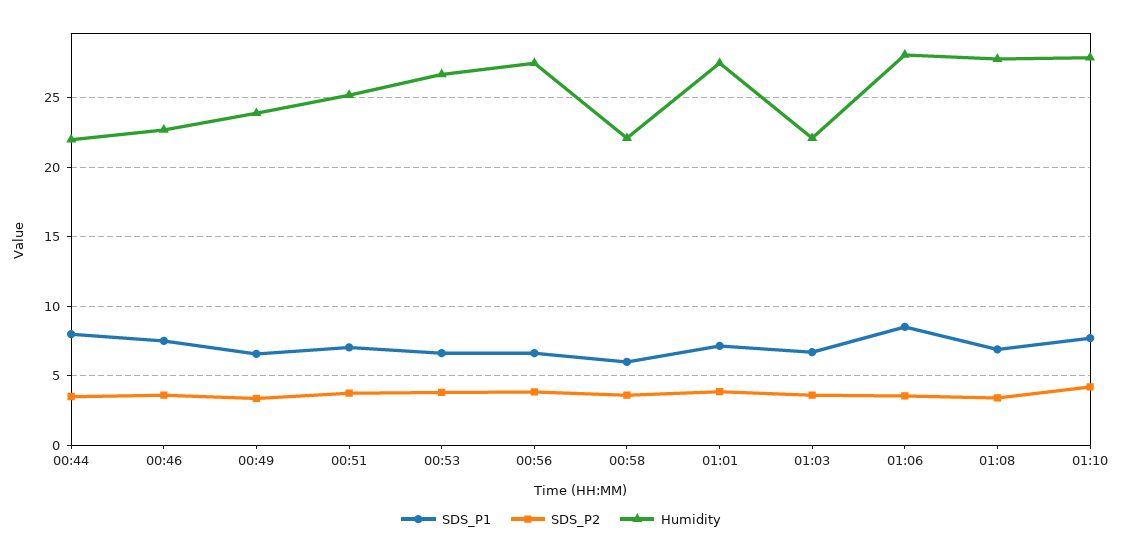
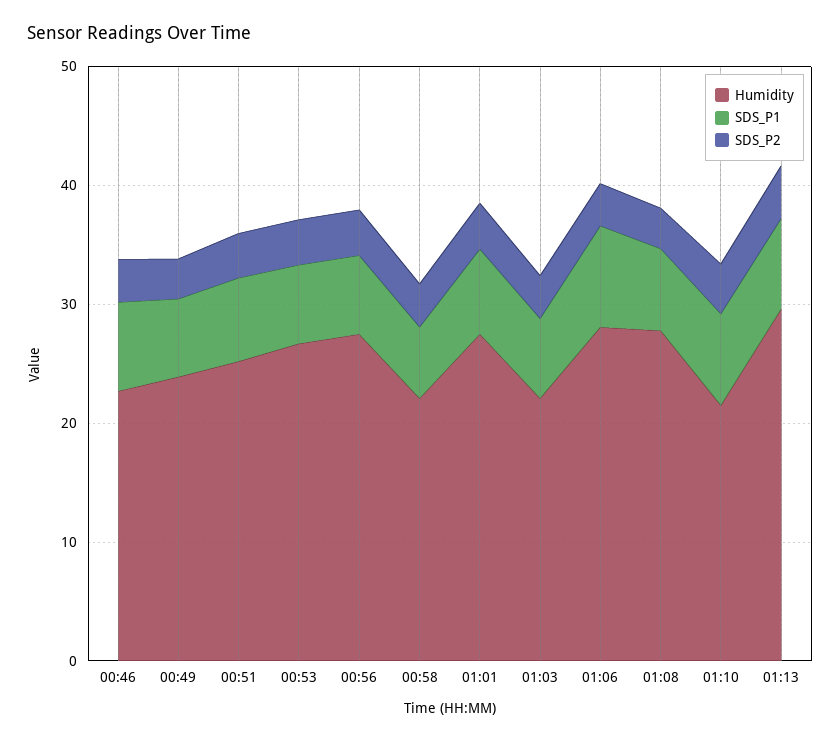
SDS_P1, 00:44: 8 -> none
SDS_P2, 00:44: 3.5 -> none
Humidity, 00:44: 22 -> none
Humidity, 01:10: 28 -> 22
Humidity, 01:13: none -> 30
SDS_P1, 01:13: none -> 8
SDS_P2, 01:13: none -> 4

